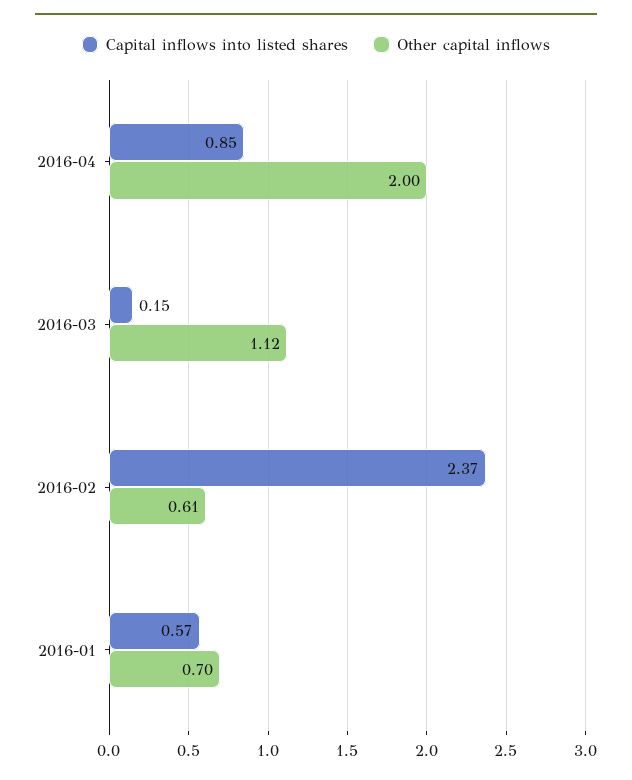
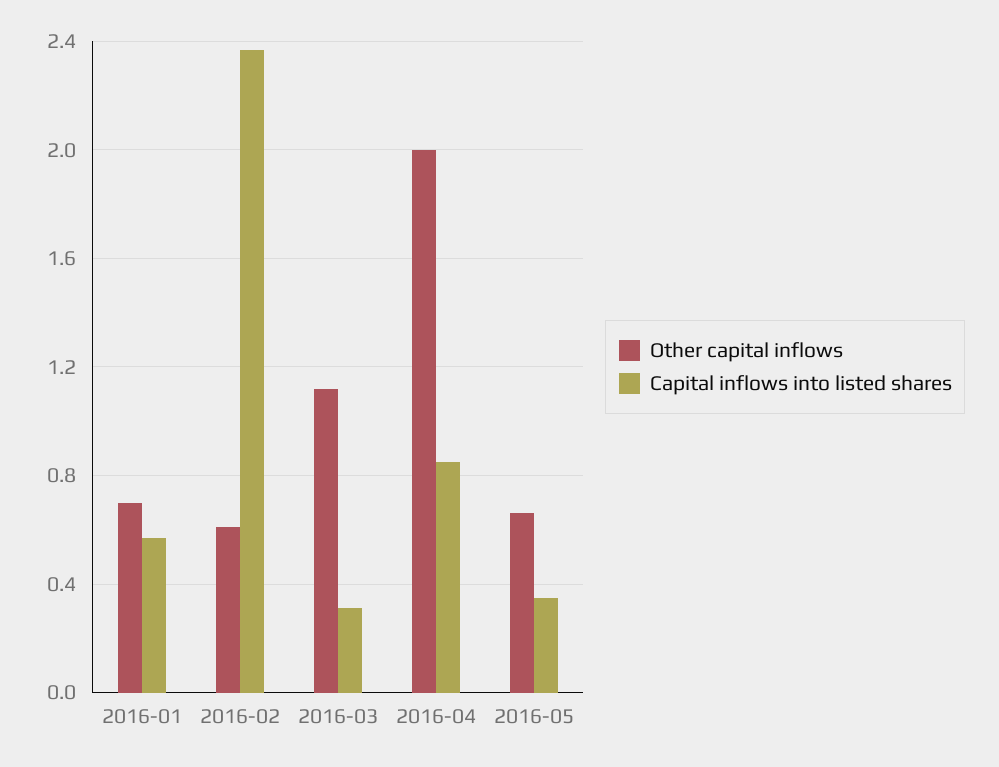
Capital inflows into listed shares, 2016-03: 0.15 -> 0.3
Other capital inflows, 2016-05: none -> 0.65
Capital inflows into listed shares, 2016-05: none -> 0.35

